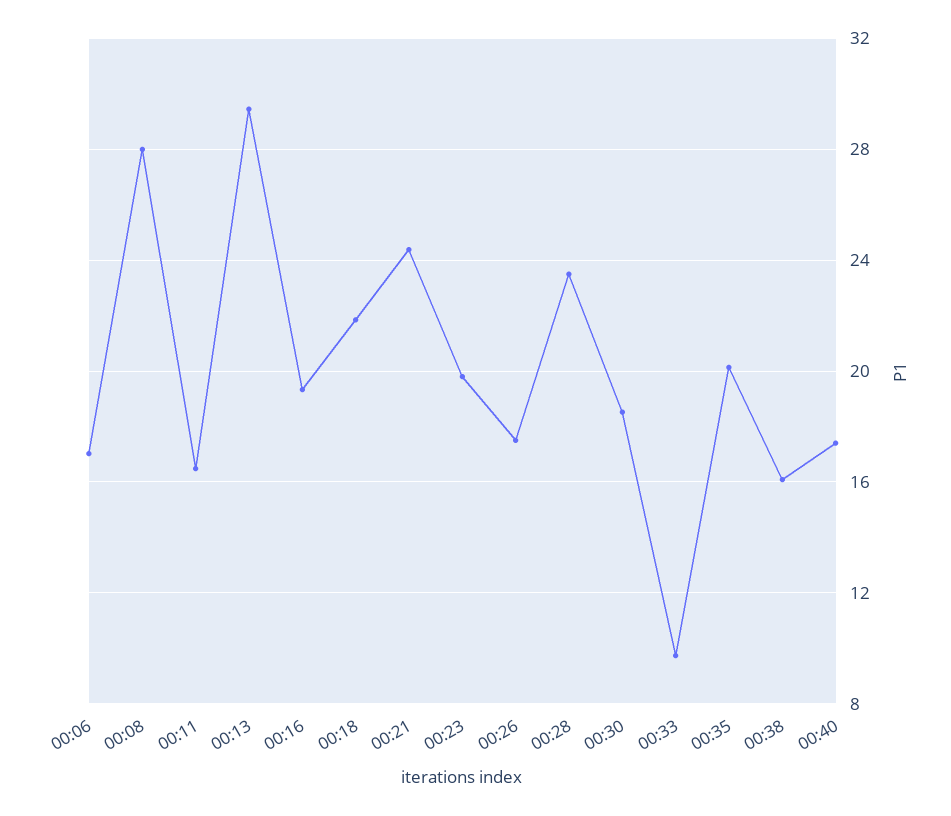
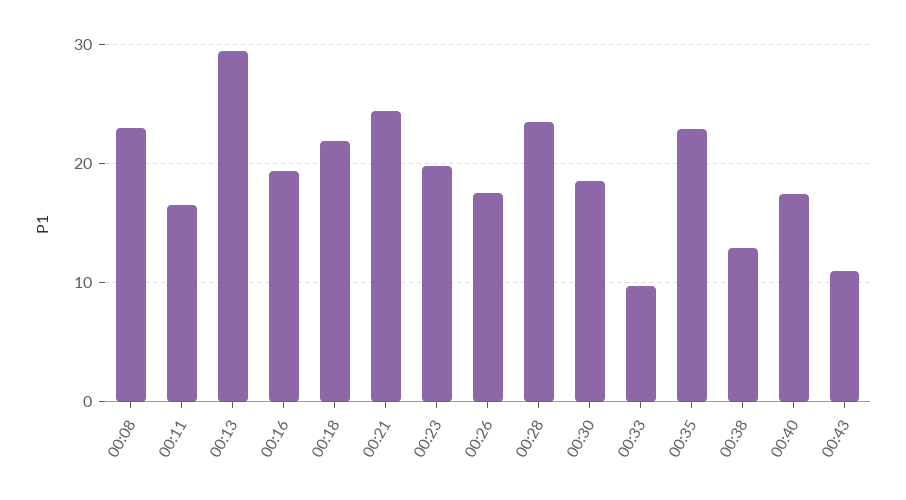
00:06: 17 -> none
00:08: 28 -> 23
00:35: 20 -> 23
00:38: 16 -> 13
00:43: none -> 11

